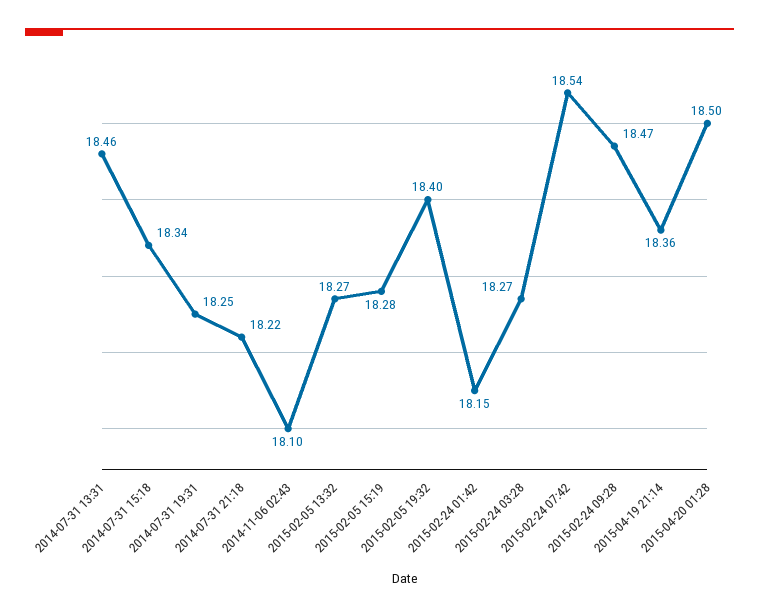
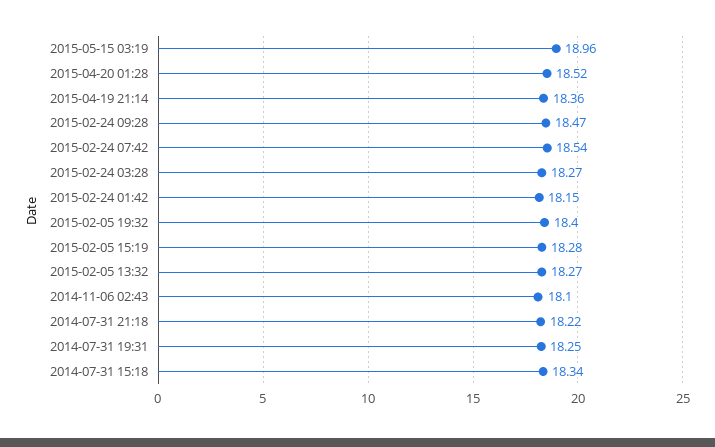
2014-07-31 13:31: 18.46 -> none
2015-04-20 01:28: 18.5 -> 18.52
2015-05-15 03:19: none -> 18.96

